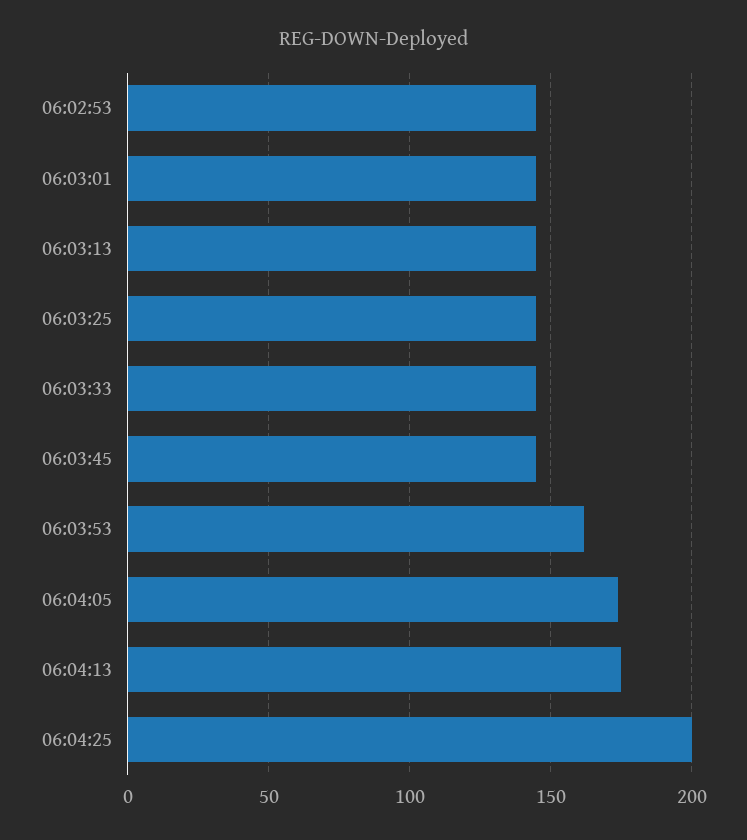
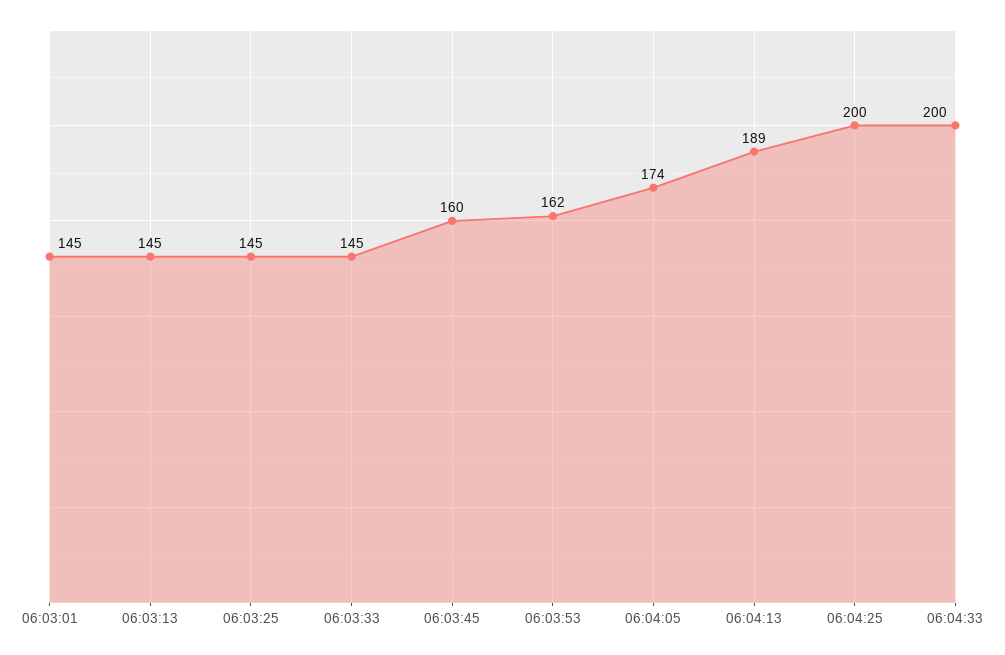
06:02:53: 145 -> none
06:03:45: 145 -> 160
06:04:13: 175 -> 189
06:04:33: none -> 200

